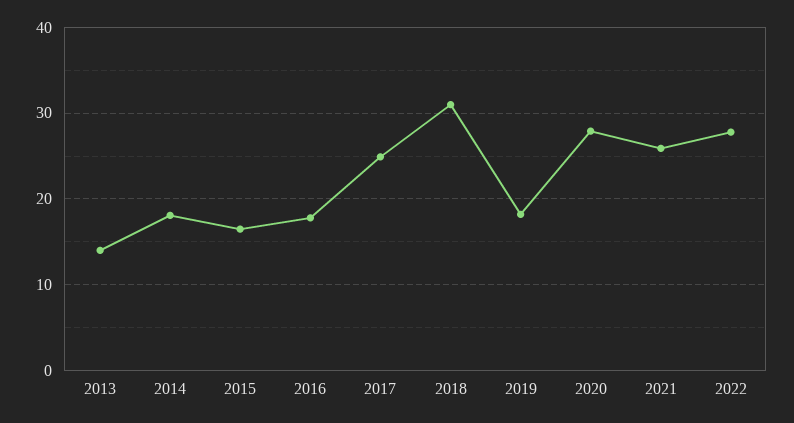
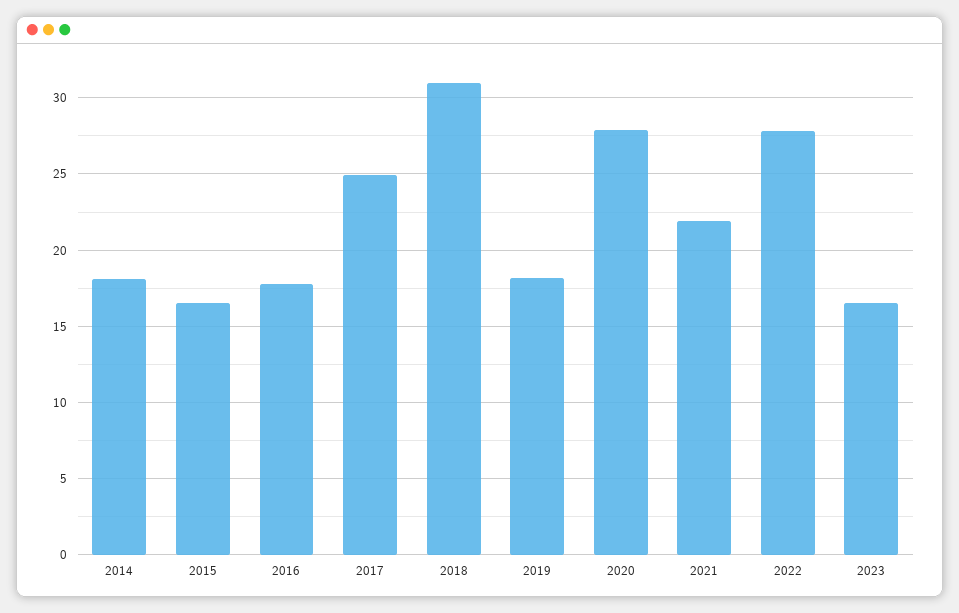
2013: 14 -> none
2021: 26 -> 22
2023: none -> 16.5

